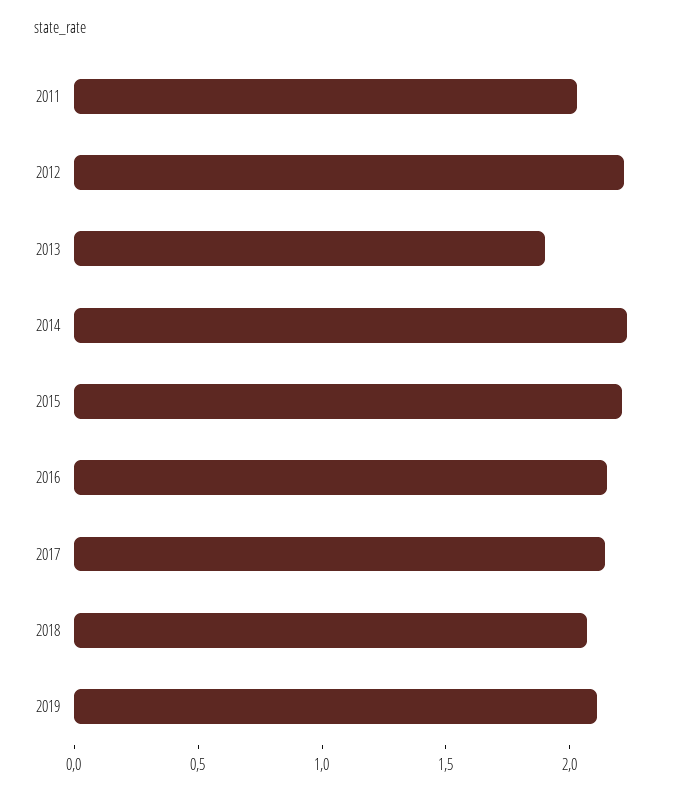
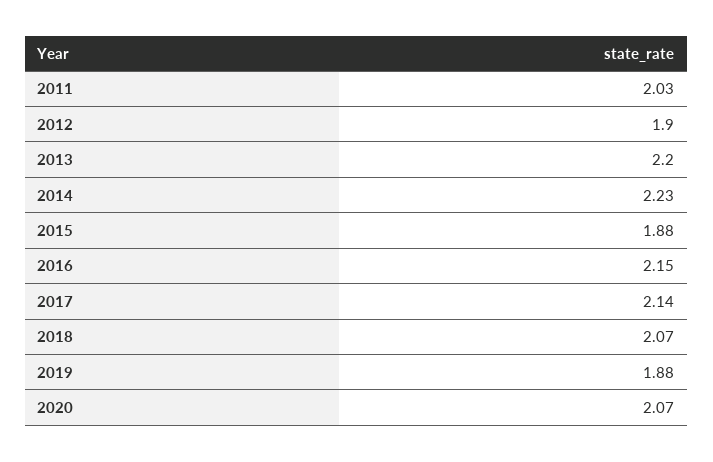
2012: 2.2 -> 1.9
2013: 1.9 -> 2.2
2015: 2.2 -> 1.88
2019: 2.1 -> 1.88
2020: none -> 2.07

